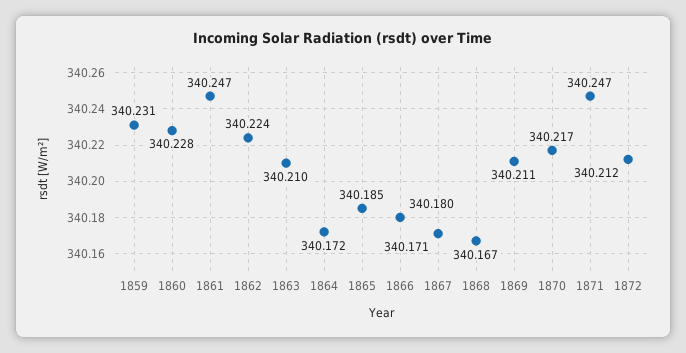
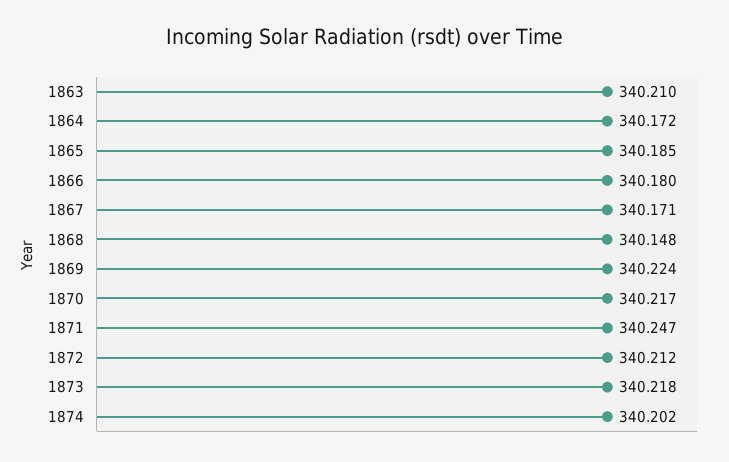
1859: 340.231 -> none
1860: 340.228 -> none
1861: 340.247 -> none
1862: 340.224 -> none
1868: 340.167 -> 340.148
1869: 340.211 -> 340.224
1873: none -> 340.218
1874: none -> 340.202

